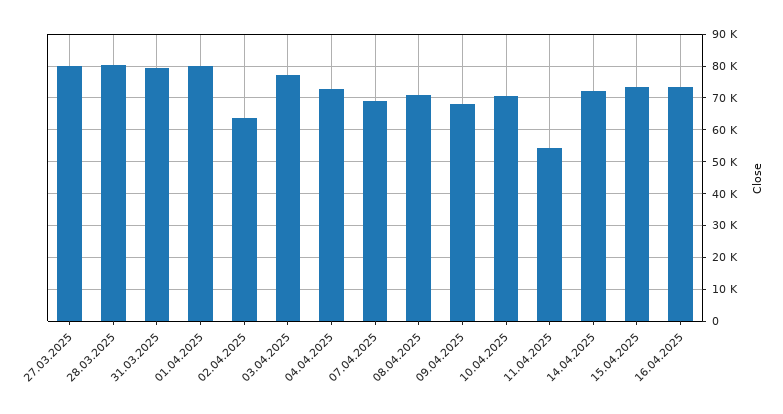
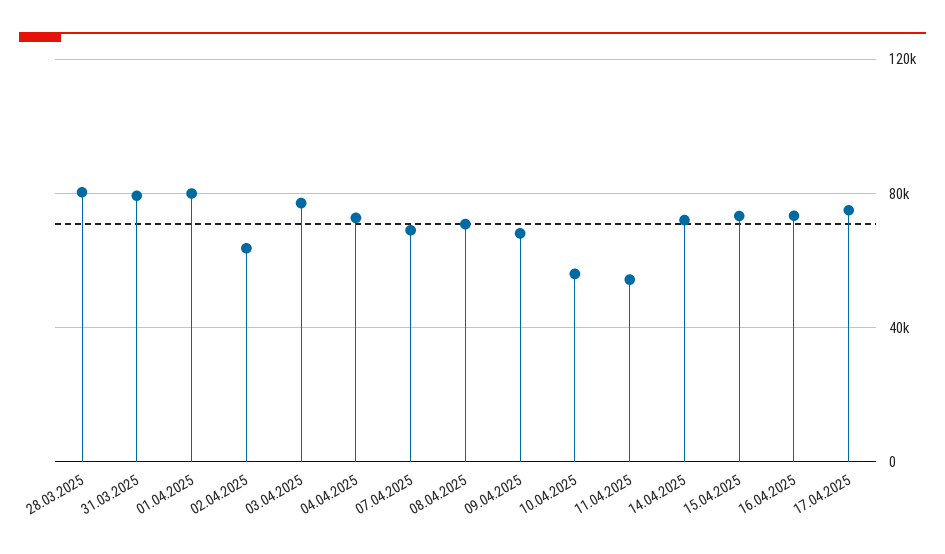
27.03.2025: 80000 -> none
10.04.2025: 70000 -> 55000
17.04.2025: none -> 75000

